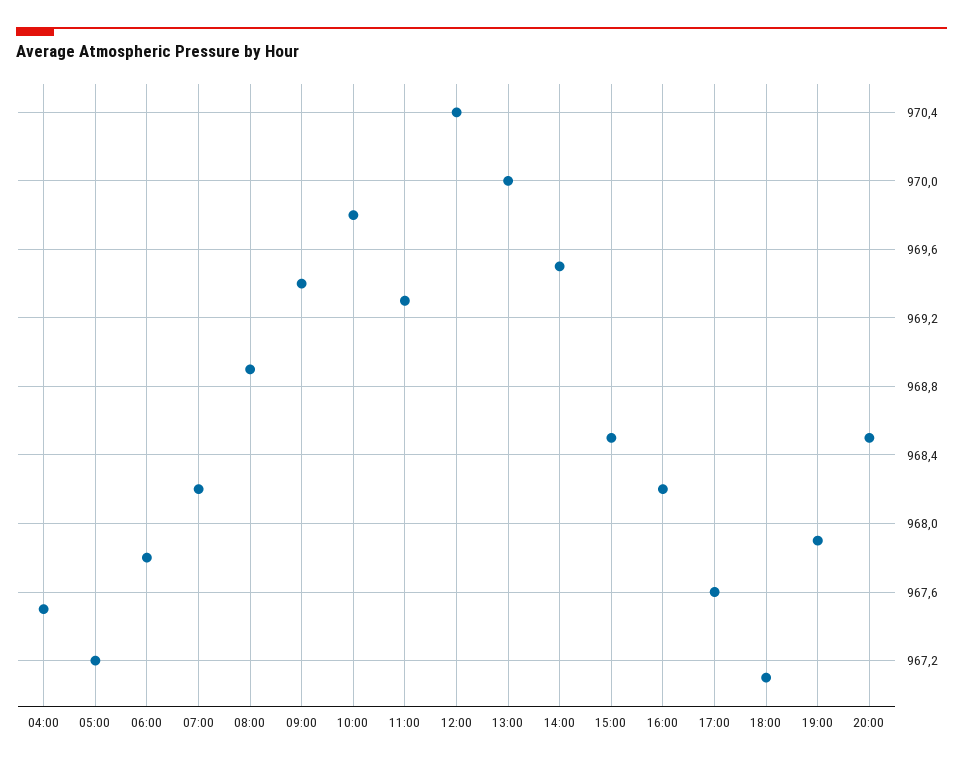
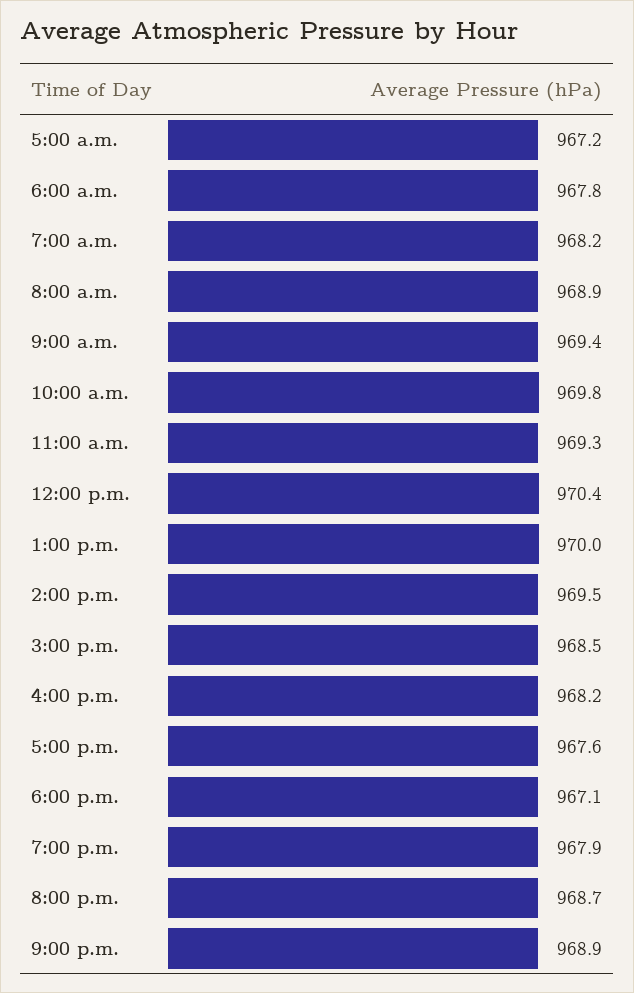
04:00: 967.5 -> none
20:00: 968.5 -> 968.7
9:00 p.m.: none -> 968.9

